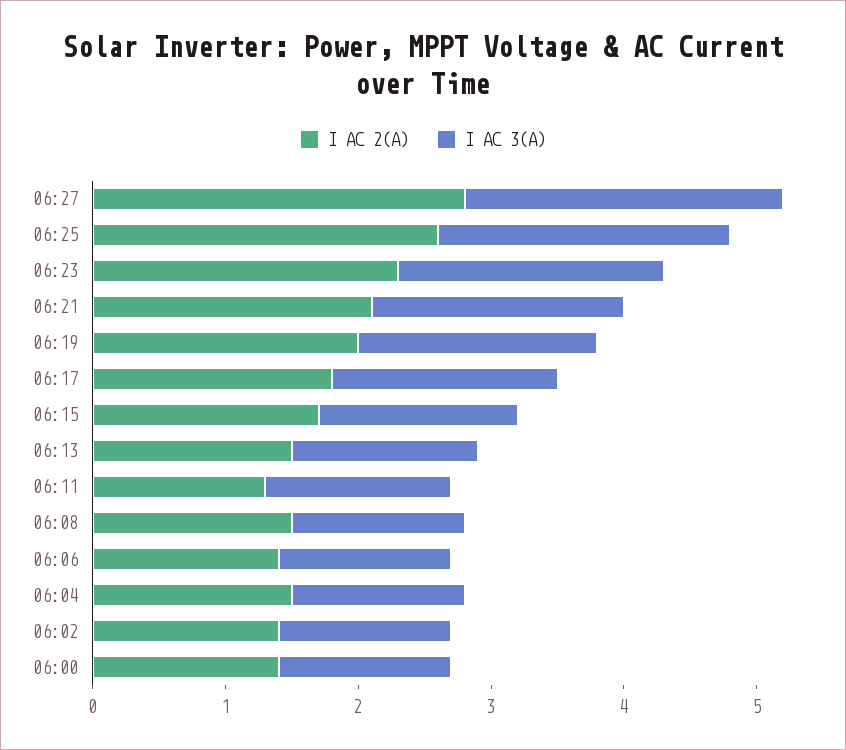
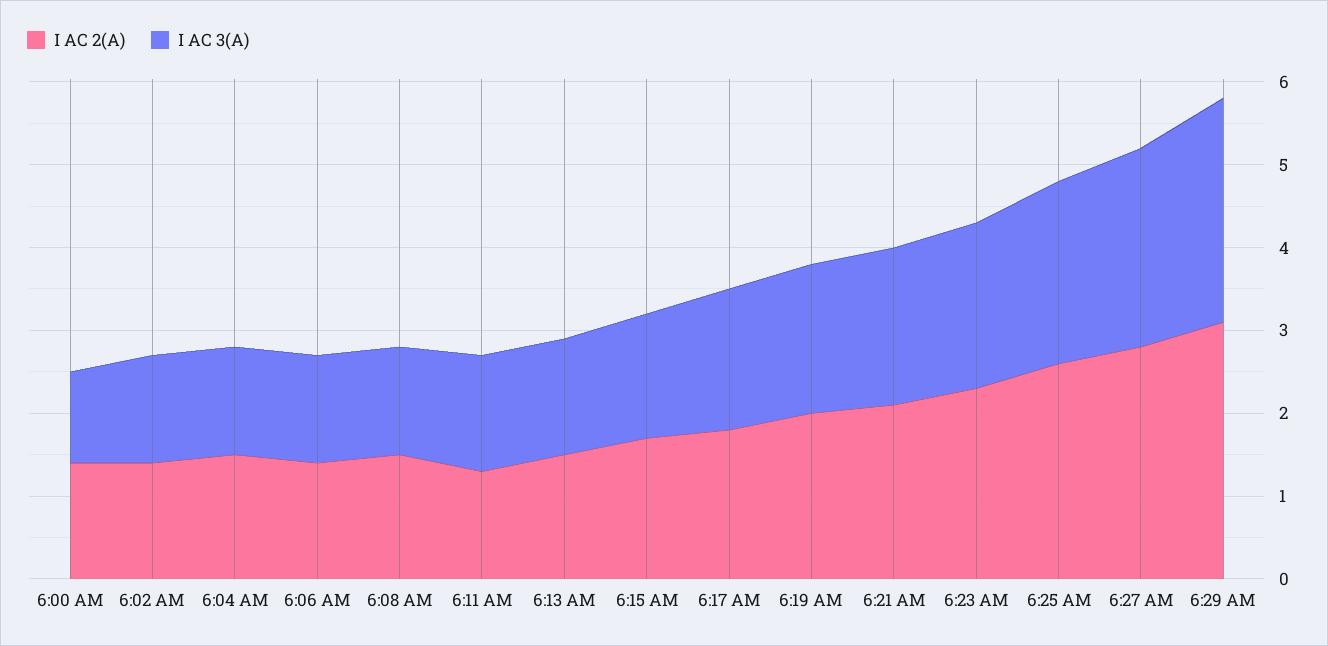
I AC 3(A), 06:00: 1.3 -> 1.1
I AC 2(A), 6:29 AM: none -> 3.1
I AC 3(A), 6:29 AM: none -> 2.7

